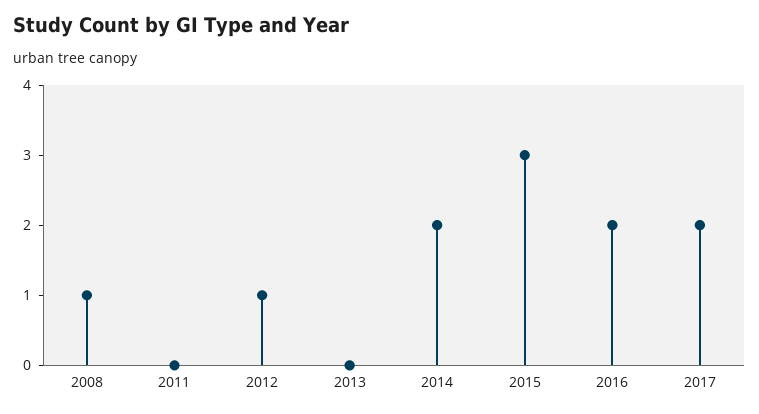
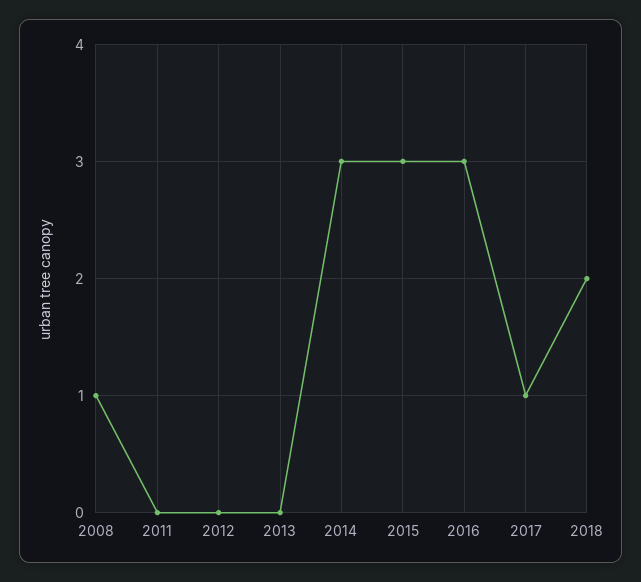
2012: 1 -> 0
2014: 2 -> 3
2016: 2 -> 3
2017: 2 -> 1
2018: none -> 2

